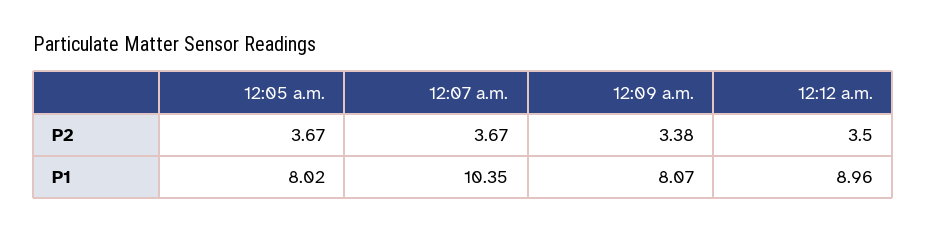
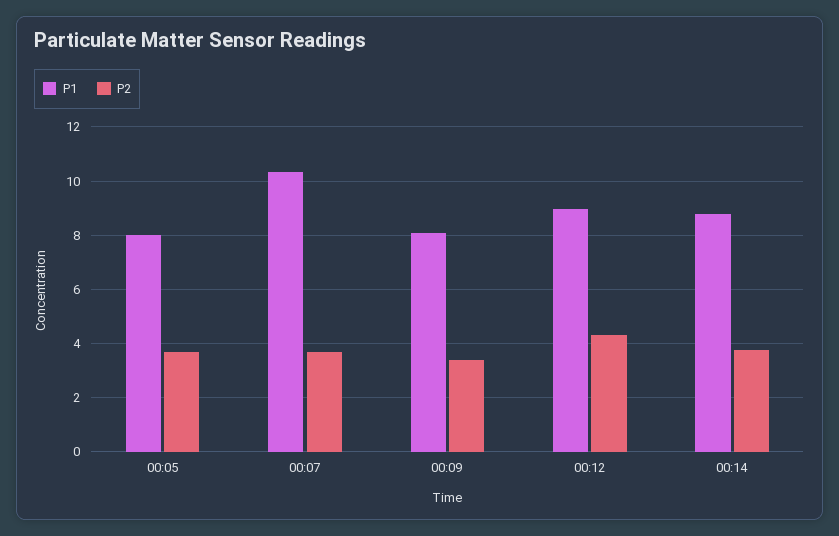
P2, 12:12 a.m.: 3.5 -> 4.25
P1, 00:14: none -> 8.75
P2, 00:14: none -> 3.75

